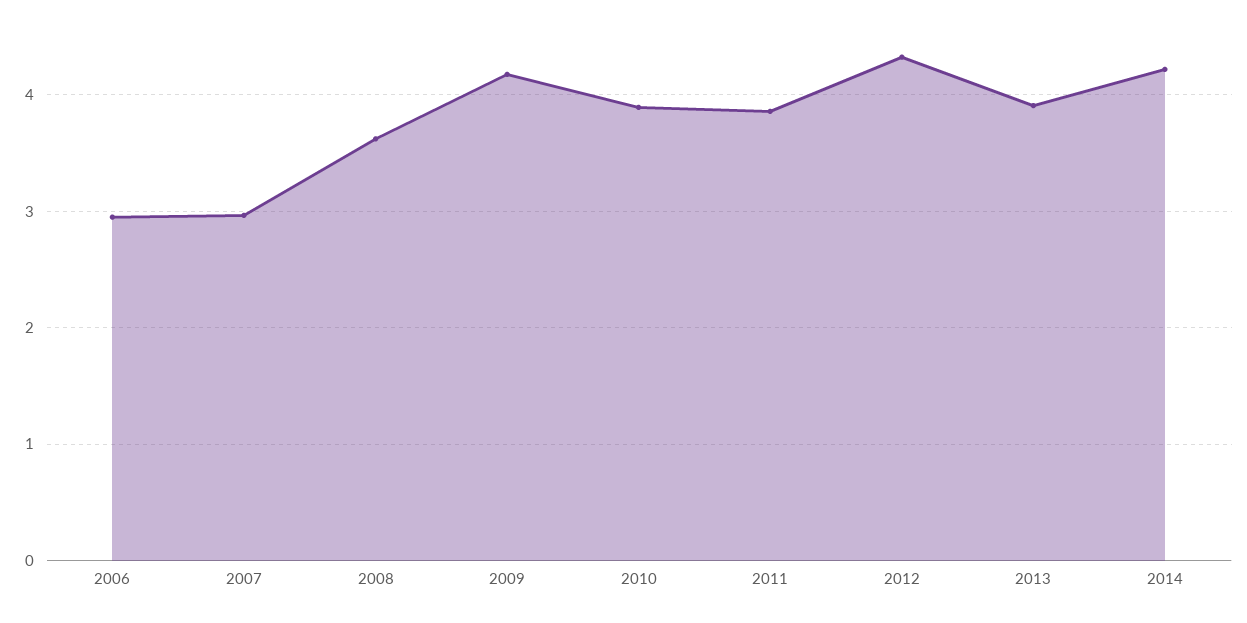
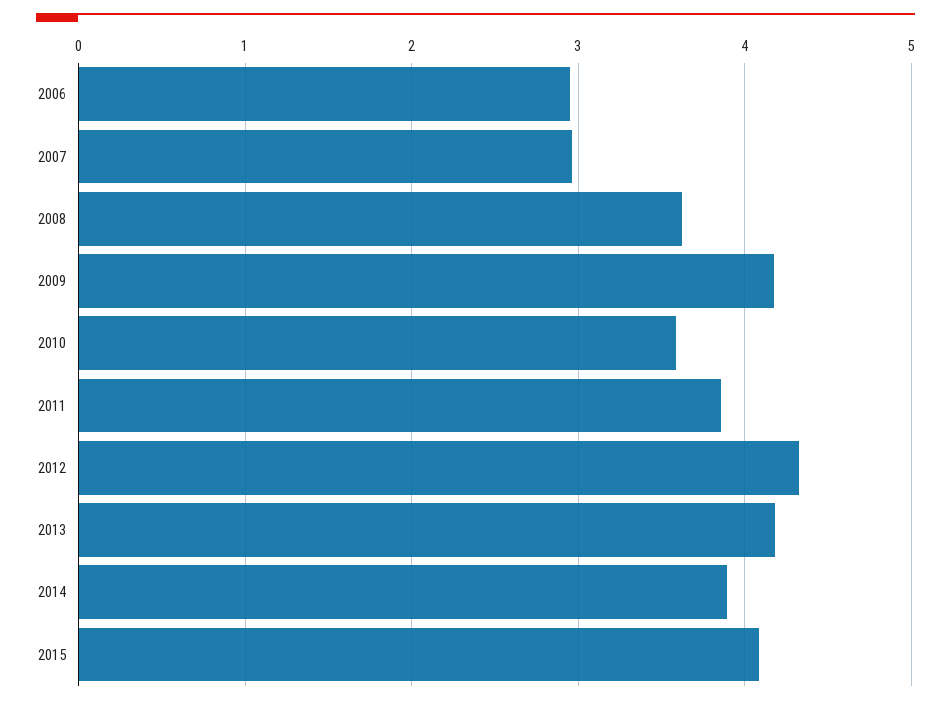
2010: 3.9 -> 3.6
2013: 3.9 -> 4.2
2014: 4.2 -> 3.9
2015: none -> 4.1

